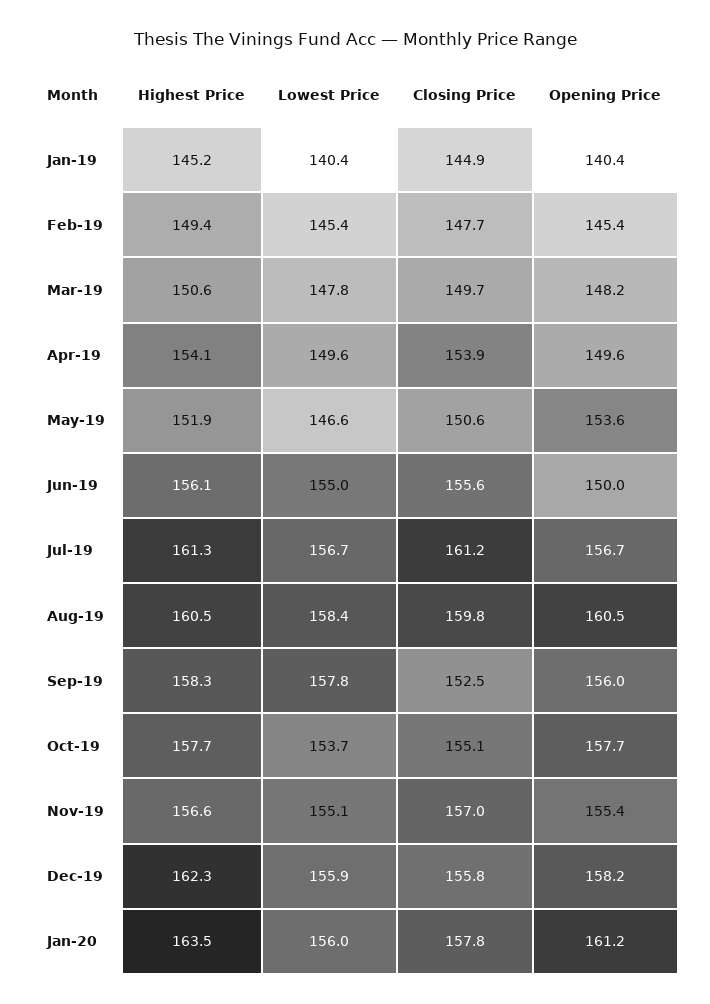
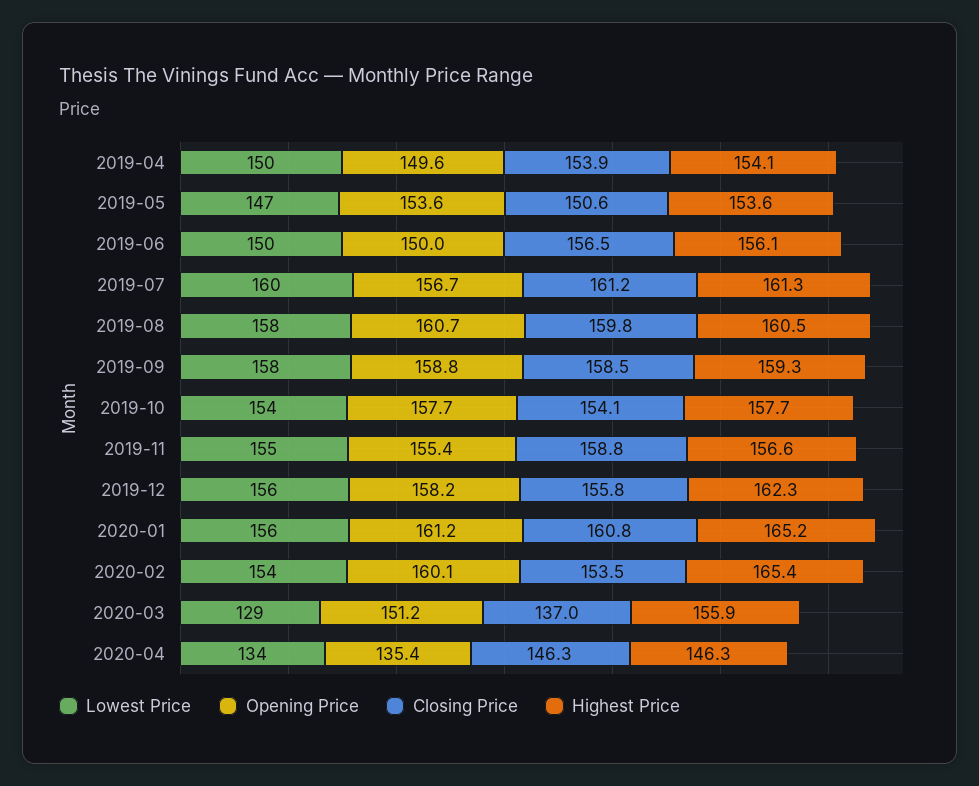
Highest Price, Jan-19: 145.2 -> none
Lowest Price, Jan-19: 140.4 -> none
Closing Price, Jan-19: 144.9 -> none
Opening Price, Jan-19: 140.4 -> none
Highest Price, Feb-19: 149.4 -> none
Lowest Price, Feb-19: 145.4 -> none
Closing Price, Feb-19: 147.7 -> none
Opening Price, Feb-19: 145.4 -> none
Highest Price, Mar-19: 150.6 -> none
Lowest Price, Mar-19: 147.8 -> none
Closing Price, Mar-19: 149.7 -> none
Opening Price, Mar-19: 148.2 -> none
Highest Price, May-19: 151.9 -> 153.6
Lowest Price, Jun-19: 155 -> 150
Closing Price, Jun-19: 155.6 -> 156.5
Lowest Price, Jul-19: 156.7 -> 160
Opening Price, Aug-19: 160.5 -> 160.7
Highest Price, Sep-19: 158.3 -> 159.3
Closing Price, Sep-19: 152.5 -> 158.5
Opening Price, Sep-19: 156 -> 158.8
Closing Price, Oct-19: 155.1 -> 154.1
Closing Price, Nov-19: 157 -> 158.8
Highest Price, Jan-20: 163.5 -> 165.2
Closing Price, Jan-20: 157.8 -> 160.8
Lowest Price, 2020-02: none -> 154
Opening Price, 2020-02: none -> 160.1
Closing Price, 2020-02: none -> 153.5
Highest Price, 2020-02: none -> 165.4
Lowest Price, 2020-03: none -> 129
Opening Price, 2020-03: none -> 151.2
Closing Price, 2020-03: none -> 137
Highest Price, 2020-03: none -> 155.9
Lowest Price, 2020-04: none -> 134
Opening Price, 2020-04: none -> 135.4
Closing Price, 2020-04: none -> 146.3
Highest Price, 2020-04: none -> 146.3

